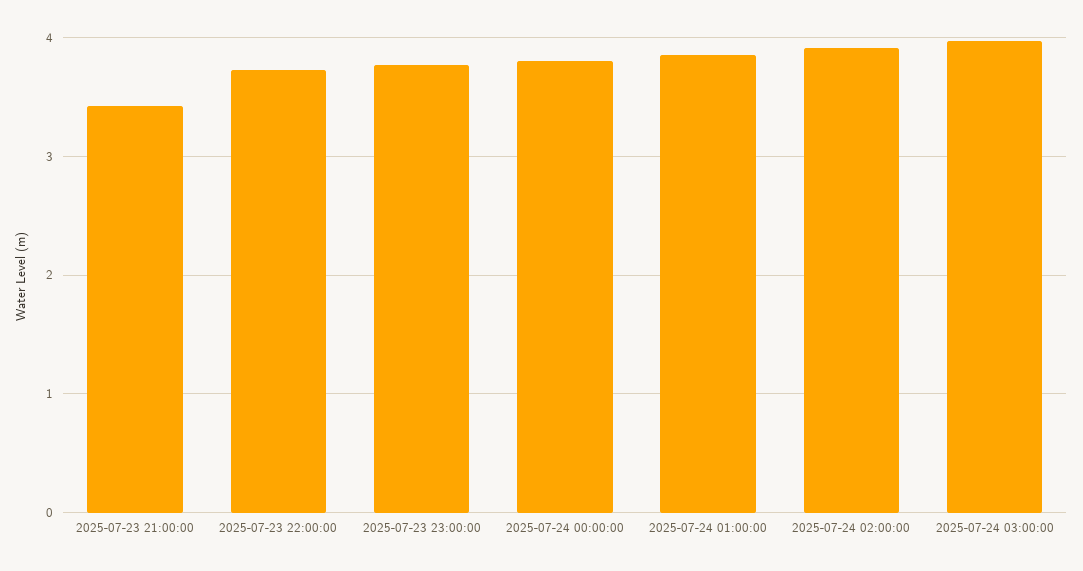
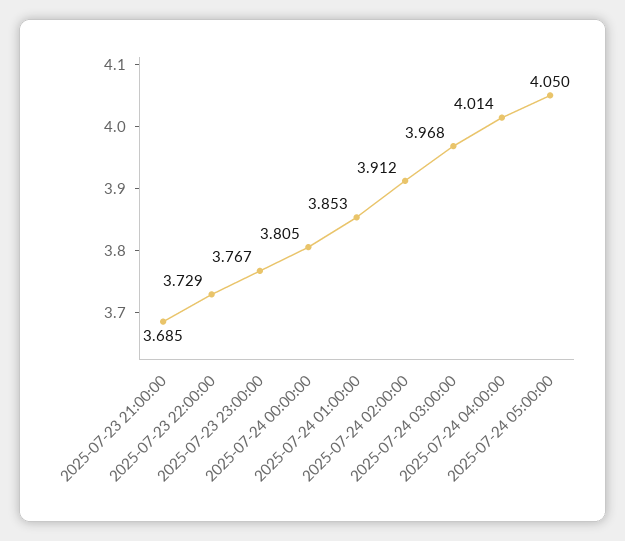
2025-07-23 21:00:00: 3.4 -> 3.685
2025-07-24 04:00:00: none -> 4.014
2025-07-24 05:00:00: none -> 4.05

